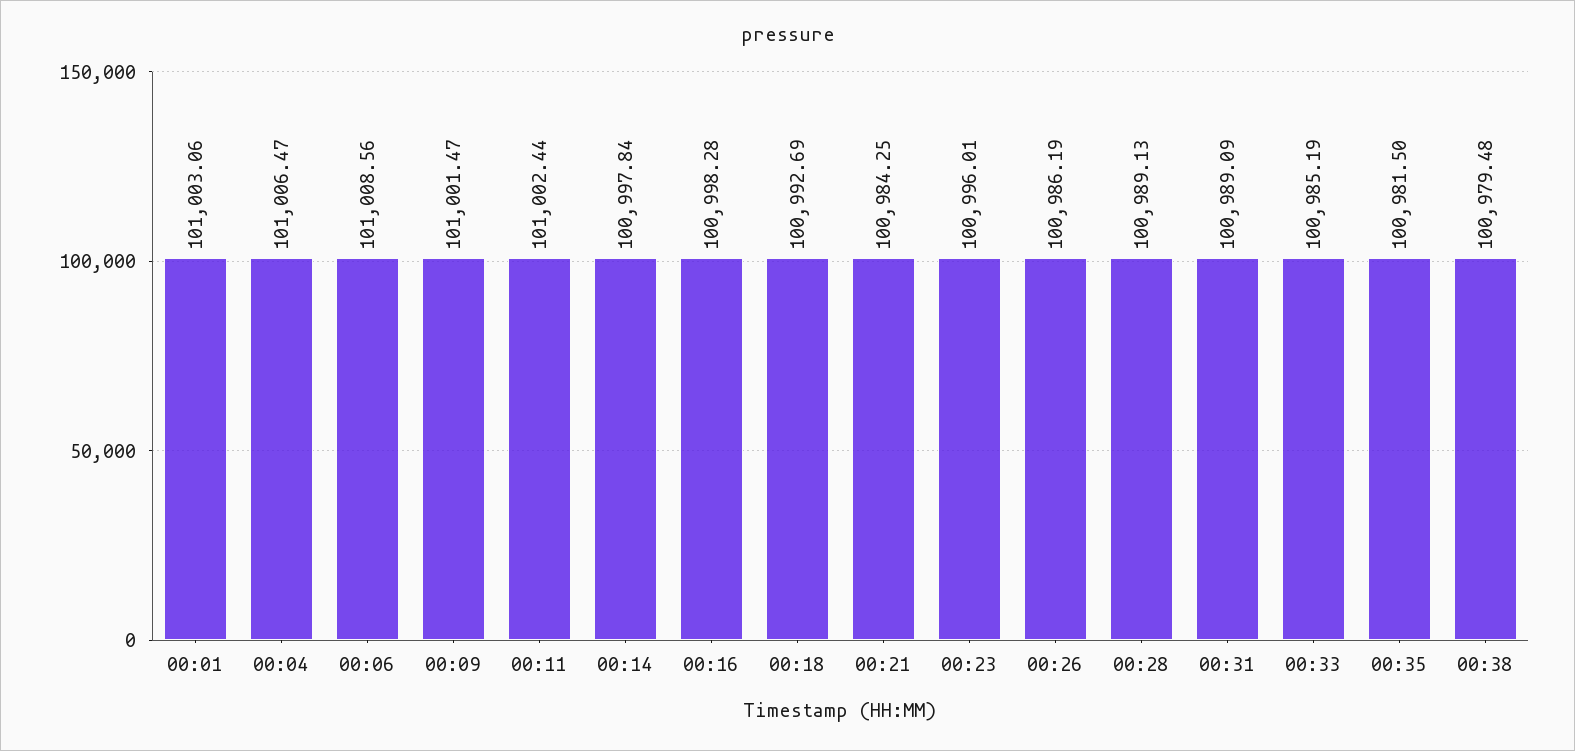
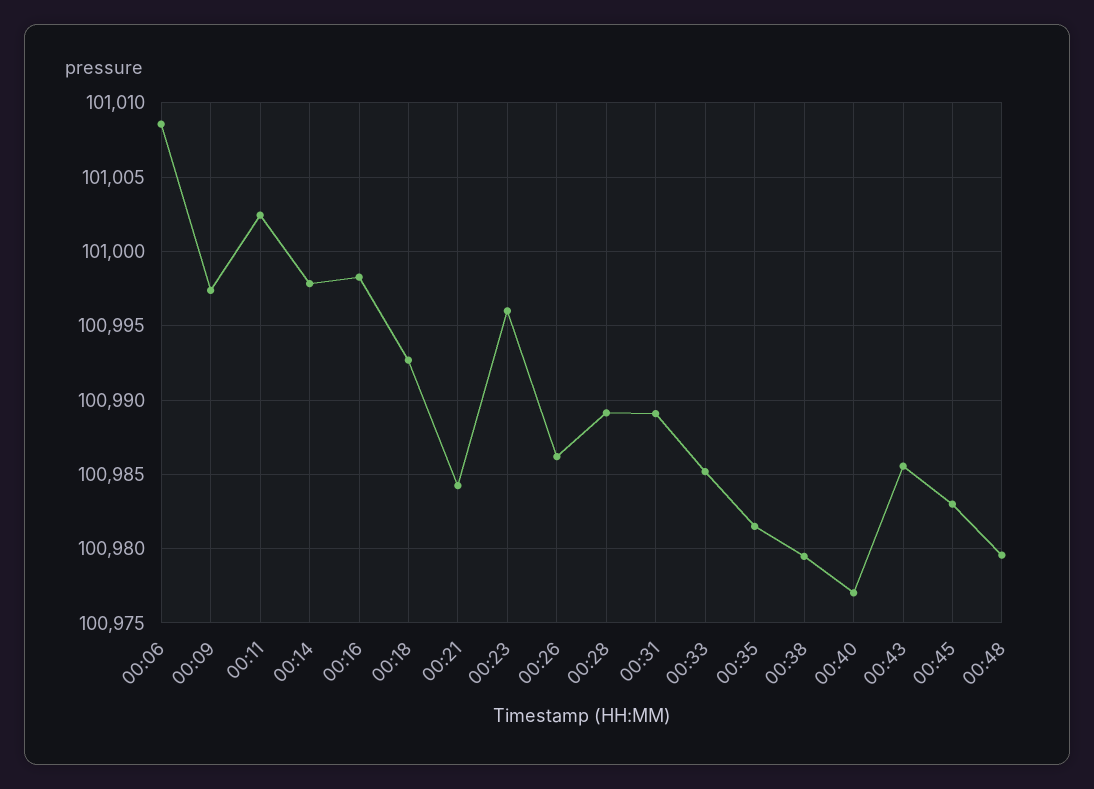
00:01: 101003.06 -> none
00:04: 101006.47 -> none
00:09: 101001.47 -> 100997.5
00:40: none -> 100977
00:43: none -> 100985.5
00:45: none -> 100983
00:48: none -> 100979.5

